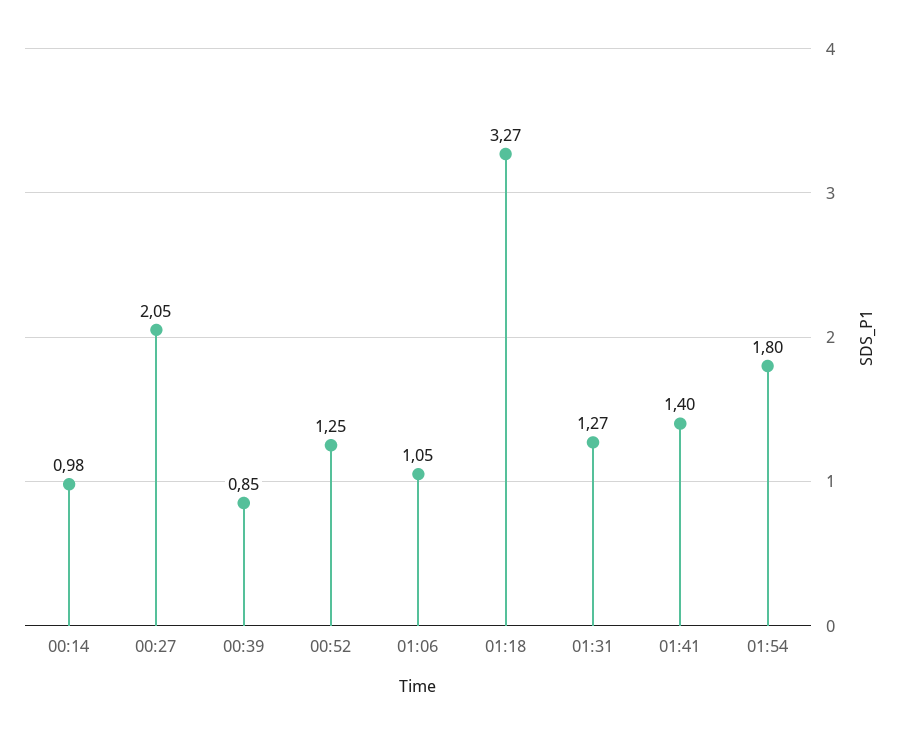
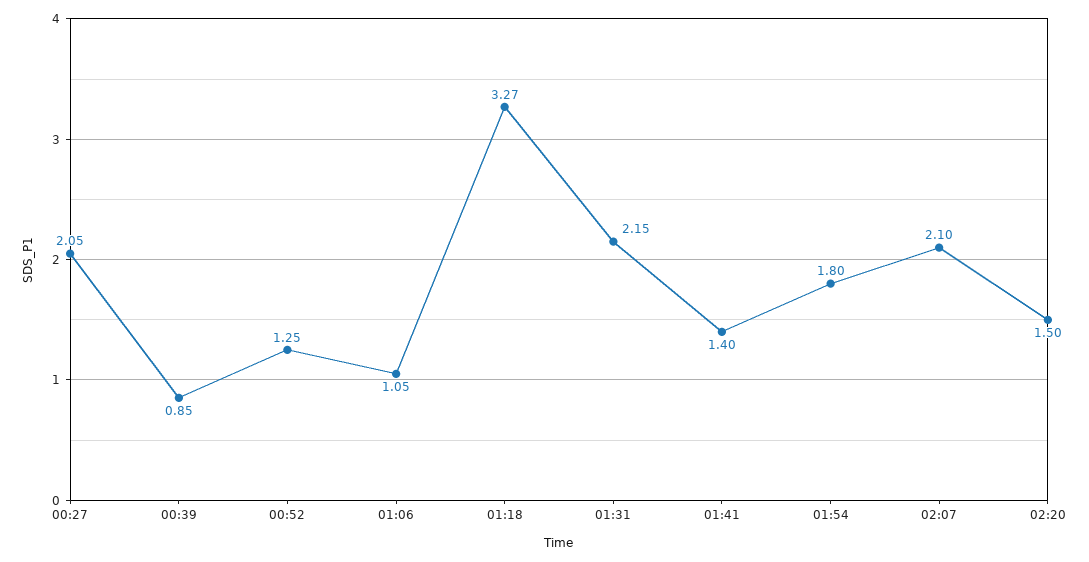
00:14: 0.98 -> none
01:31: 1.27 -> 2.15
02:07: none -> 2.1
02:20: none -> 1.5

